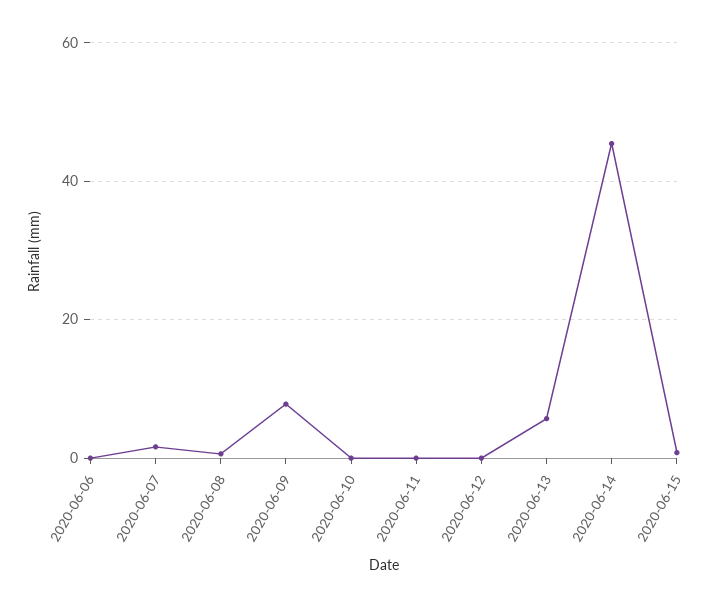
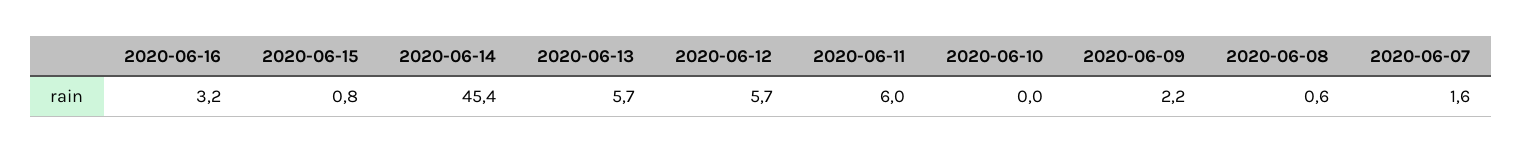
2020-06-06: 0 -> none
2020-06-09: 8 -> 2.2
2020-06-11: 0 -> 6
2020-06-12: 0 -> 5.7
2020-06-16: none -> 3.2

